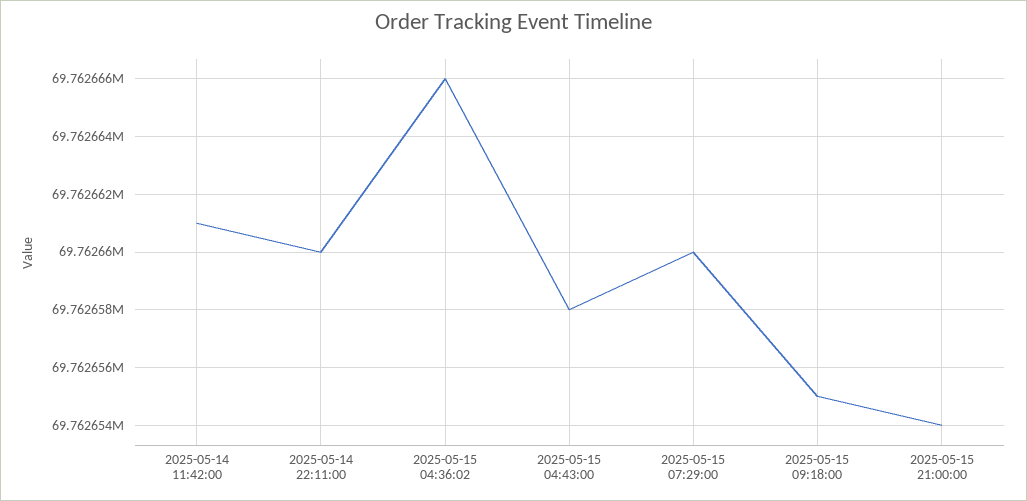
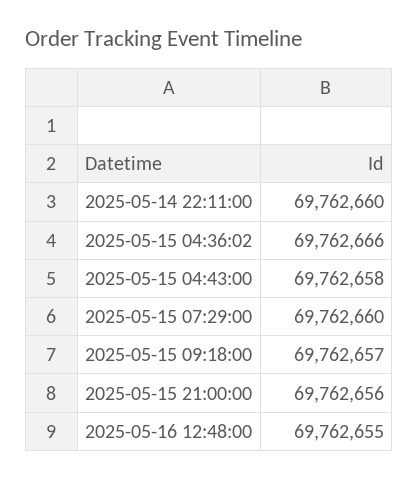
2025-05-14 11:42:00: 69762661 -> none
2025-05-15 09:18:00: 69762655 -> 69762657
2025-05-15 21:00:00: 69762654 -> 69762656
2025-05-16 12:48:00: none -> 69762655

